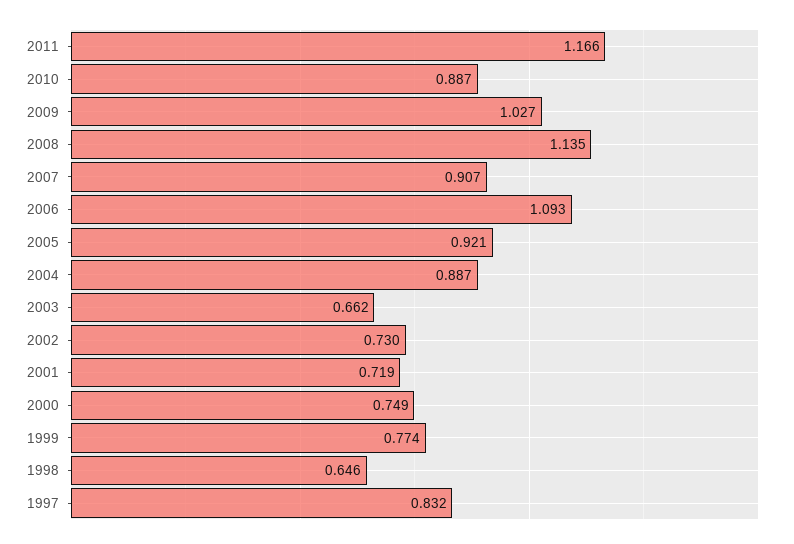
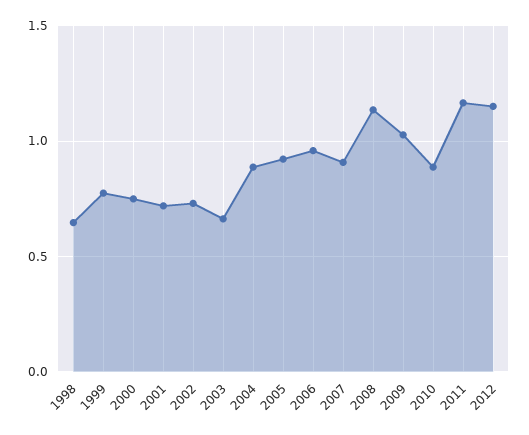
2006: 1.093 -> 0.95
1997: 0.832 -> none
2012: none -> 1.15

